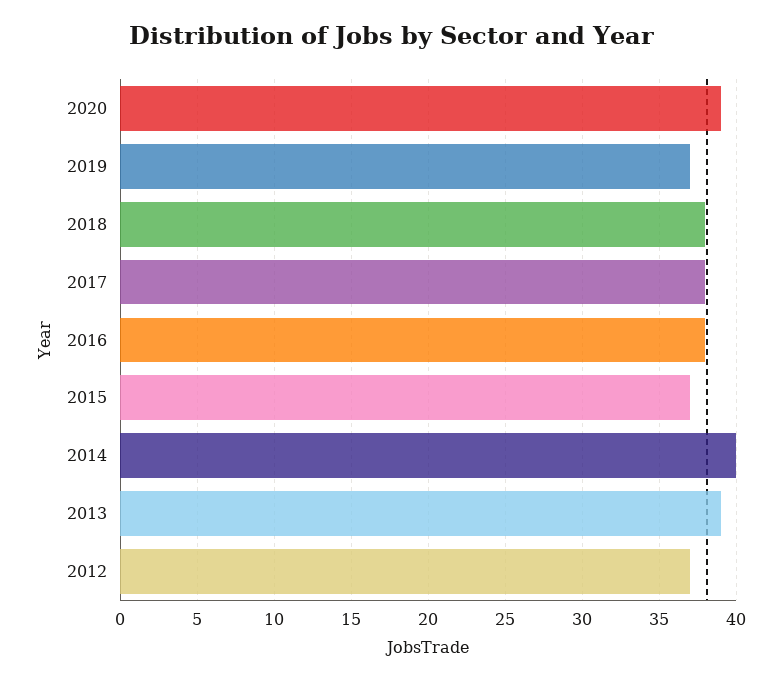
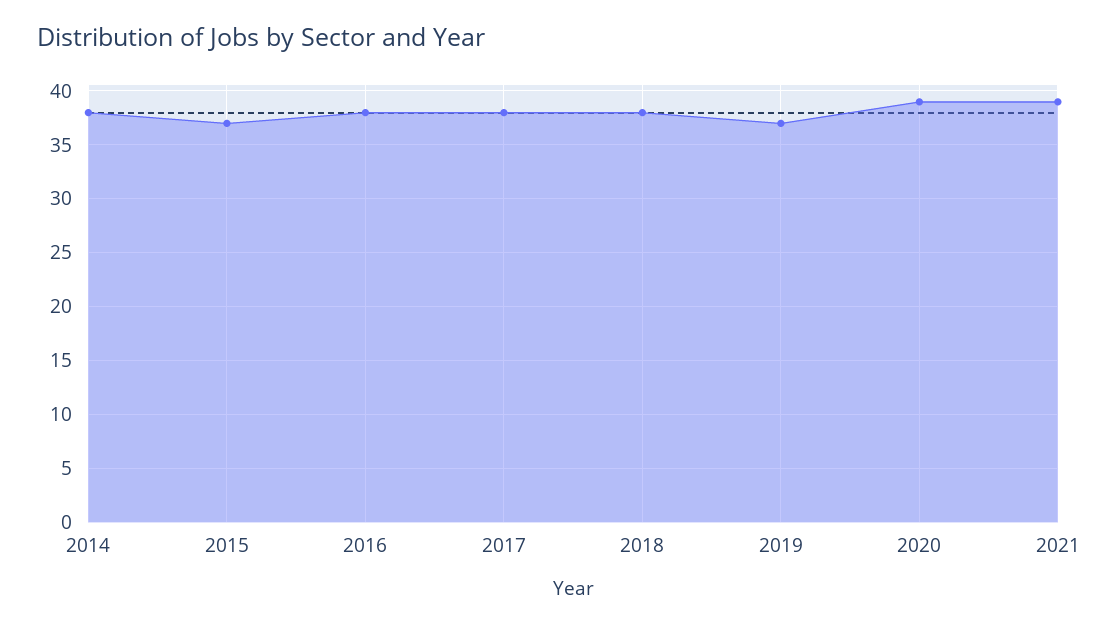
2014: 40 -> 38
2013: 39 -> none
2012: 37 -> none
2021: none -> 39

